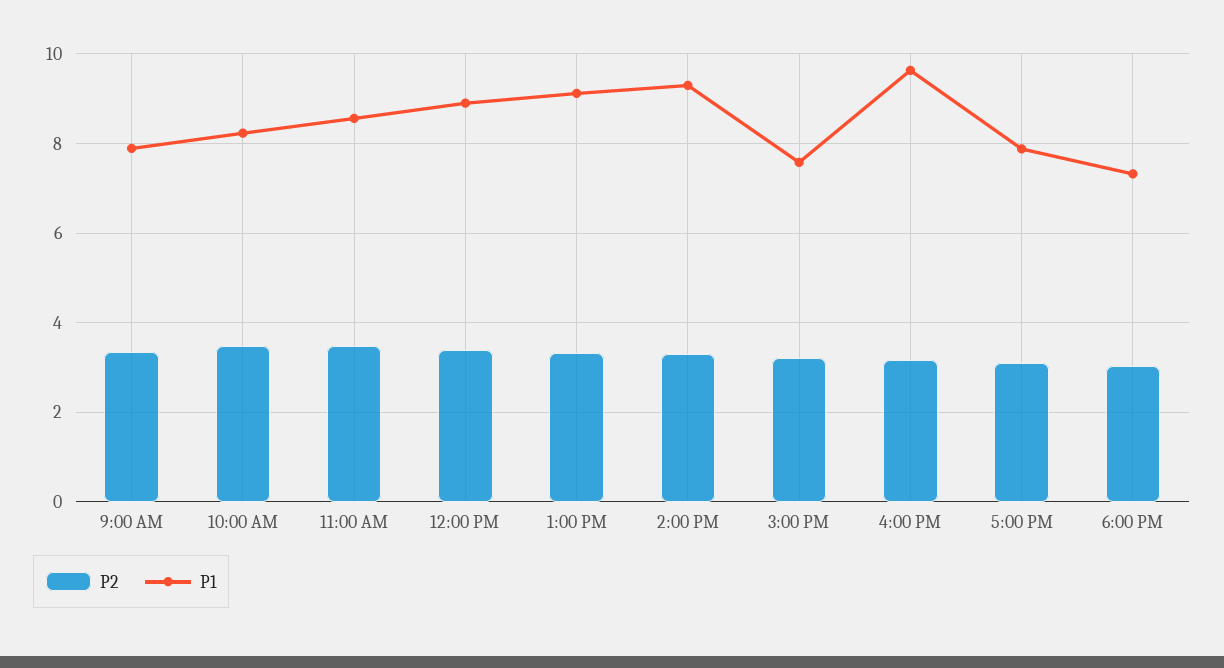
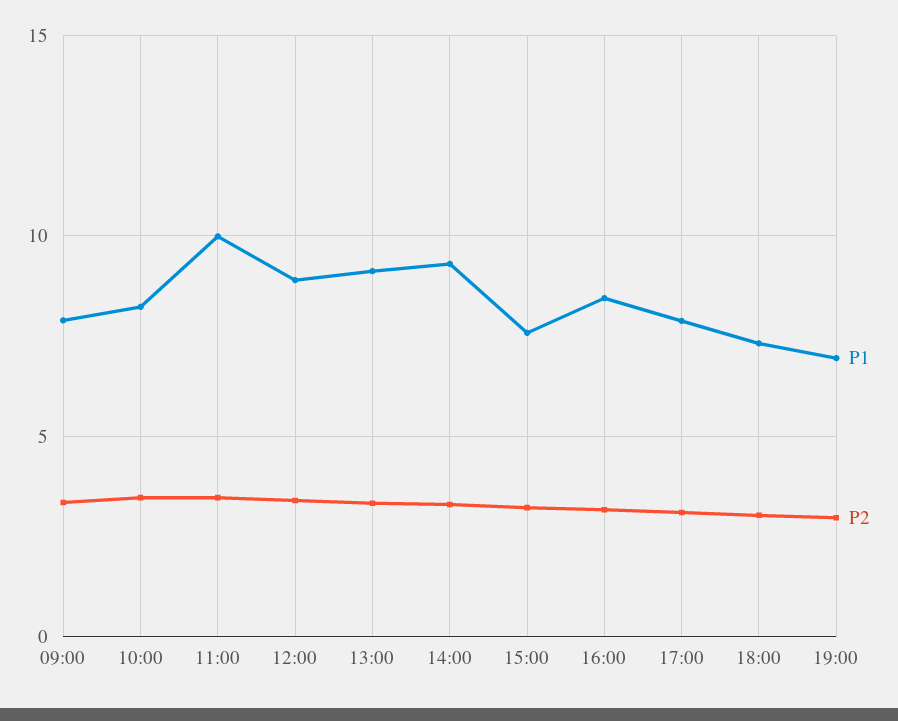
P1, 11:00 AM: 8.6 -> 10
P1, 4:00 PM: 9.6 -> 8.5
P1, 19:00: none -> 7
P2, 19:00: none -> 3

